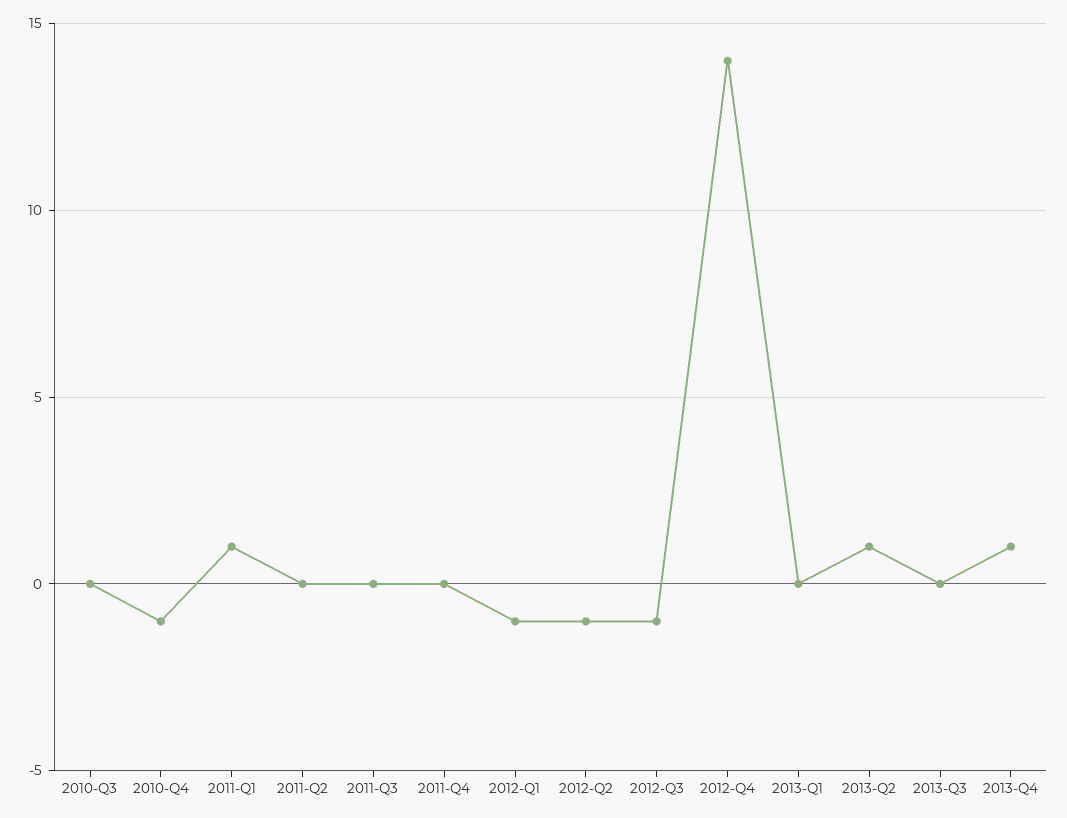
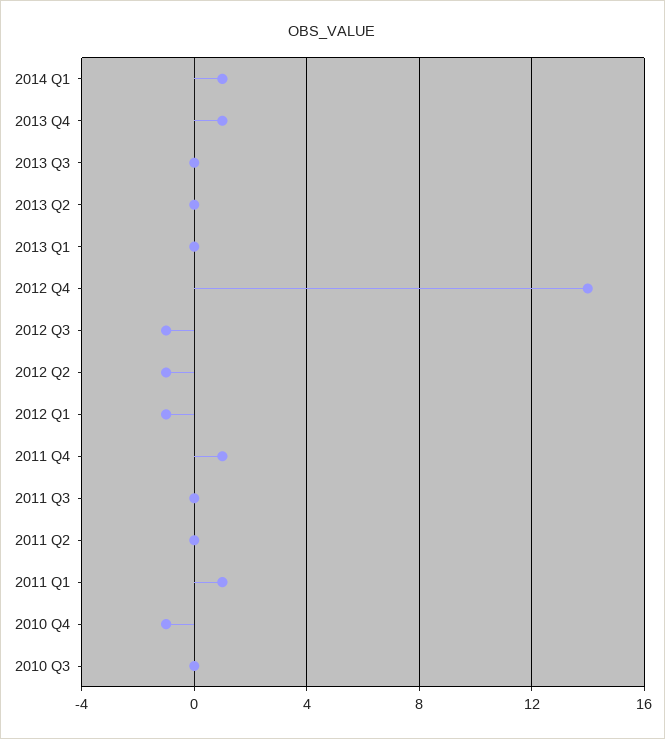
2011-Q4: 0 -> 1
2013-Q2: 1 -> 0
2014 Q1: none -> 1

